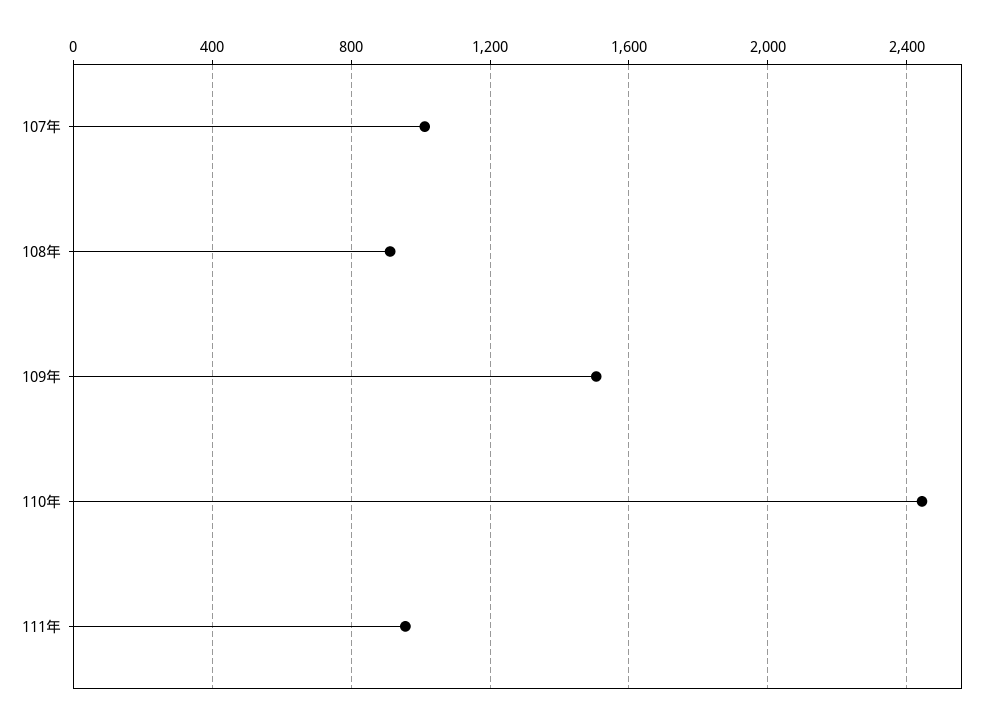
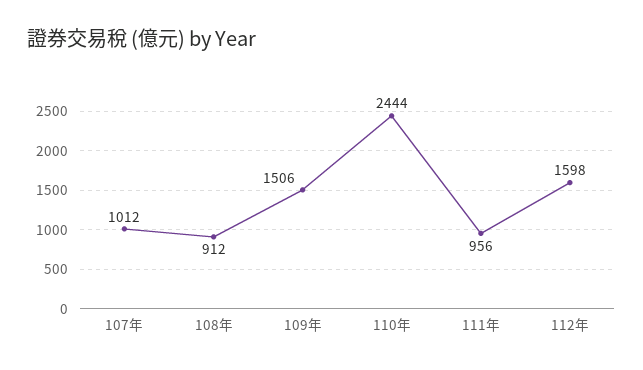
112年: none -> 1598

